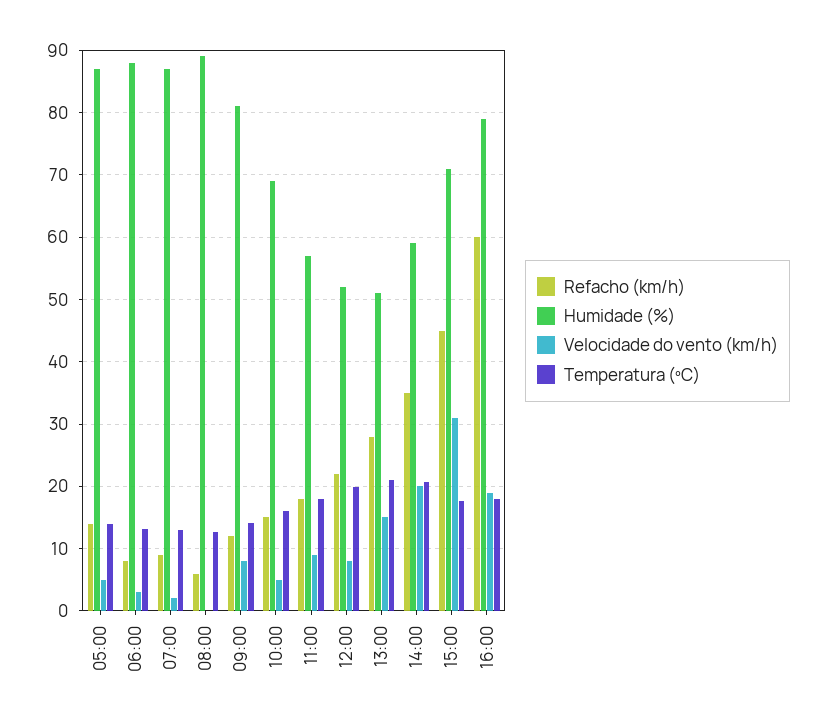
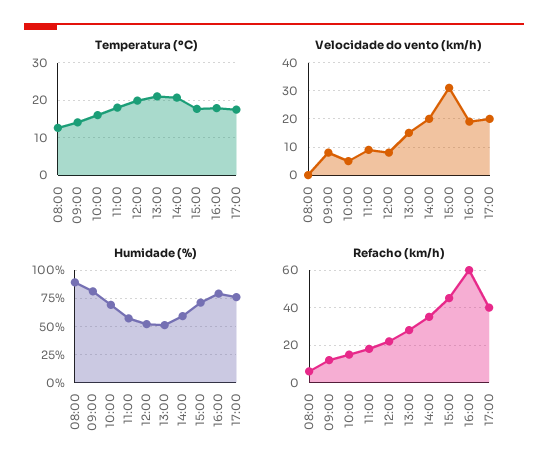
Refacho (km/h), 05:00: 14 -> none
Humidade (%), 05:00: 87 -> none
Velocidade do vento (km/h), 05:00: 5 -> none
Temperatura (ºC), 05:00: 14 -> none
Refacho (km/h), 06:00: 8 -> none
Humidade (%), 06:00: 88 -> none
Velocidade do vento (km/h), 06:00: 3 -> none
Temperatura (ºC), 06:00: 13 -> none
Refacho (km/h), 07:00: 9 -> none
Humidade (%), 07:00: 87 -> none
Velocidade do vento (km/h), 07:00: 2 -> none
Temperatura (ºC), 07:00: 13 -> none
Temperatura (ºC), 17:00: none -> 18
Velocidade do vento (km/h), 17:00: none -> 20
Humidade (%), 17:00: none -> 75
Refacho (km/h), 17:00: none -> 40

